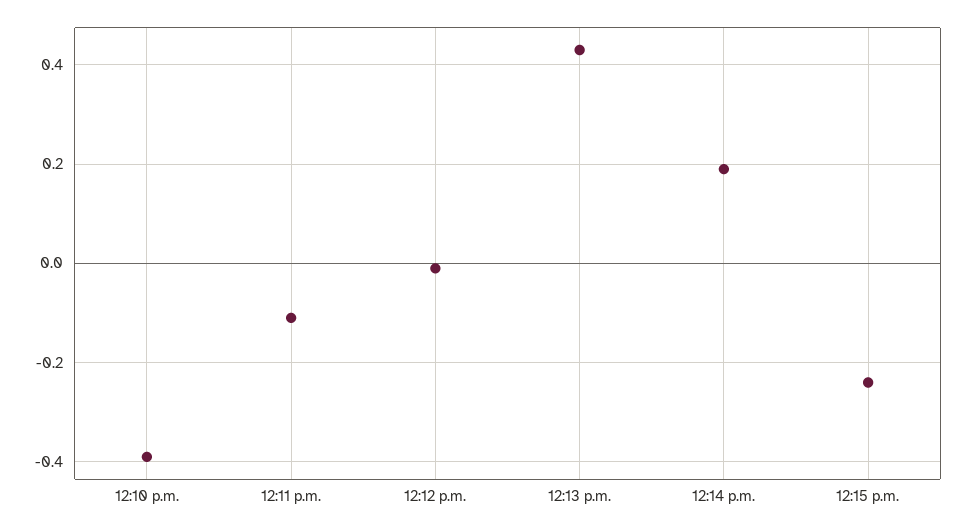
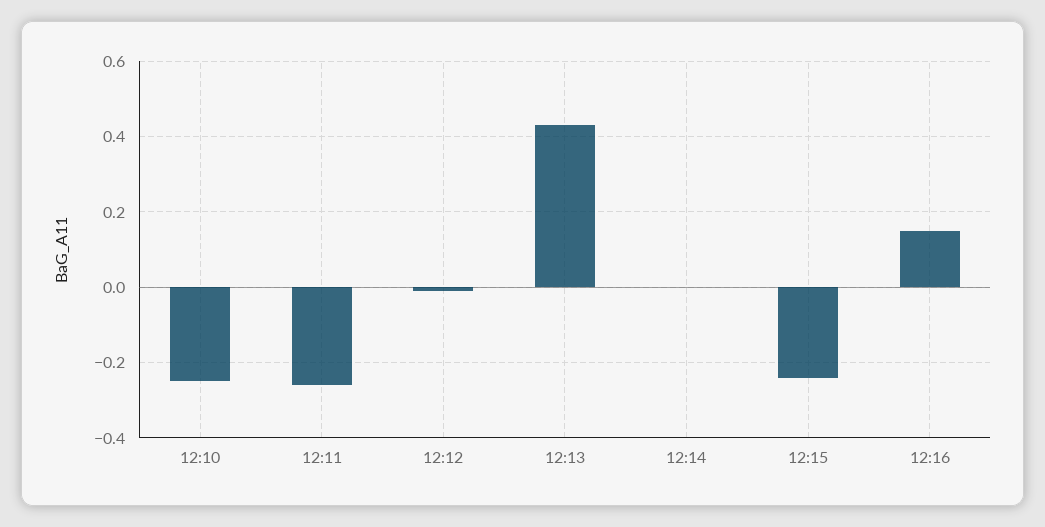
12:10 p.m.: -0.4 -> -0.25
12:11 p.m.: -0.1 -> -0.25
12:14 p.m.: 0.2 -> 0
12:16: none -> 0.15

